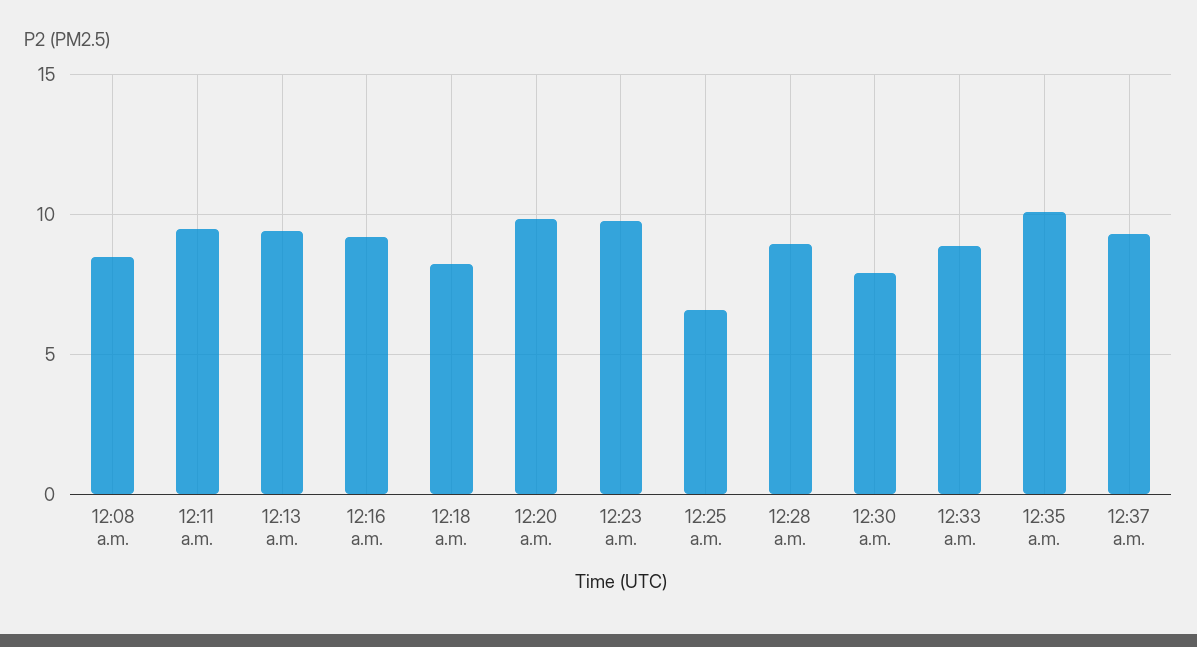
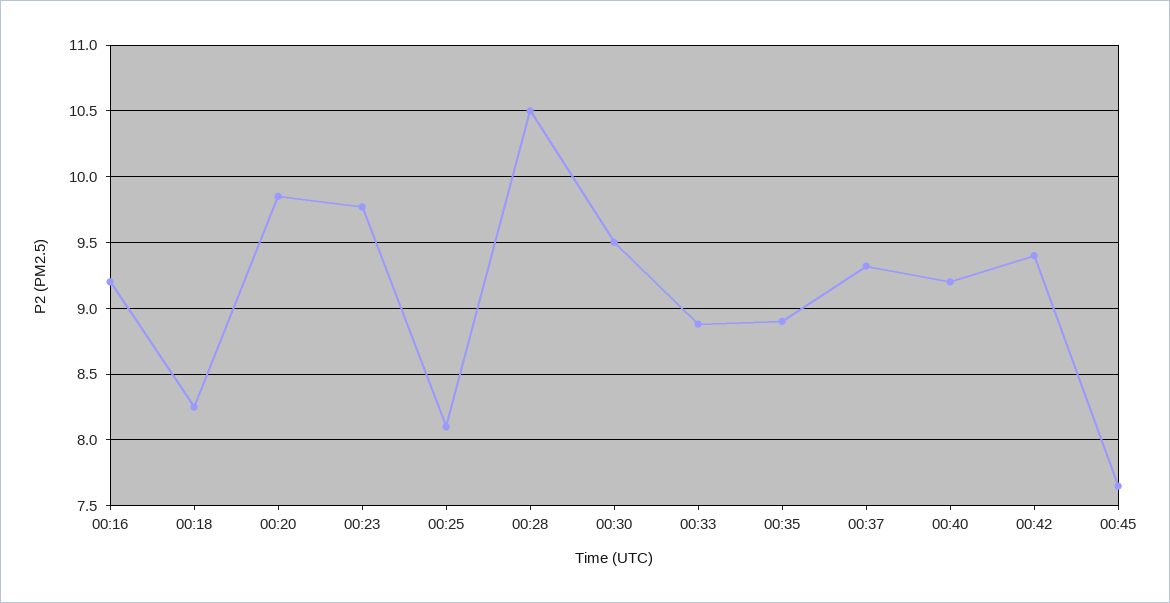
12:08 a.m.: 8.5 -> none
12:11 a.m.: 9.5 -> none
12:13 a.m.: 9.5 -> none
12:25 a.m.: 6.5 -> 8.1
12:28 a.m.: 9 -> 10.5
12:30 a.m.: 8 -> 9.5
12:35 a.m.: 10 -> 8.9
00:40: none -> 9.2
00:42: none -> 9.4
00:45: none -> 7.65

